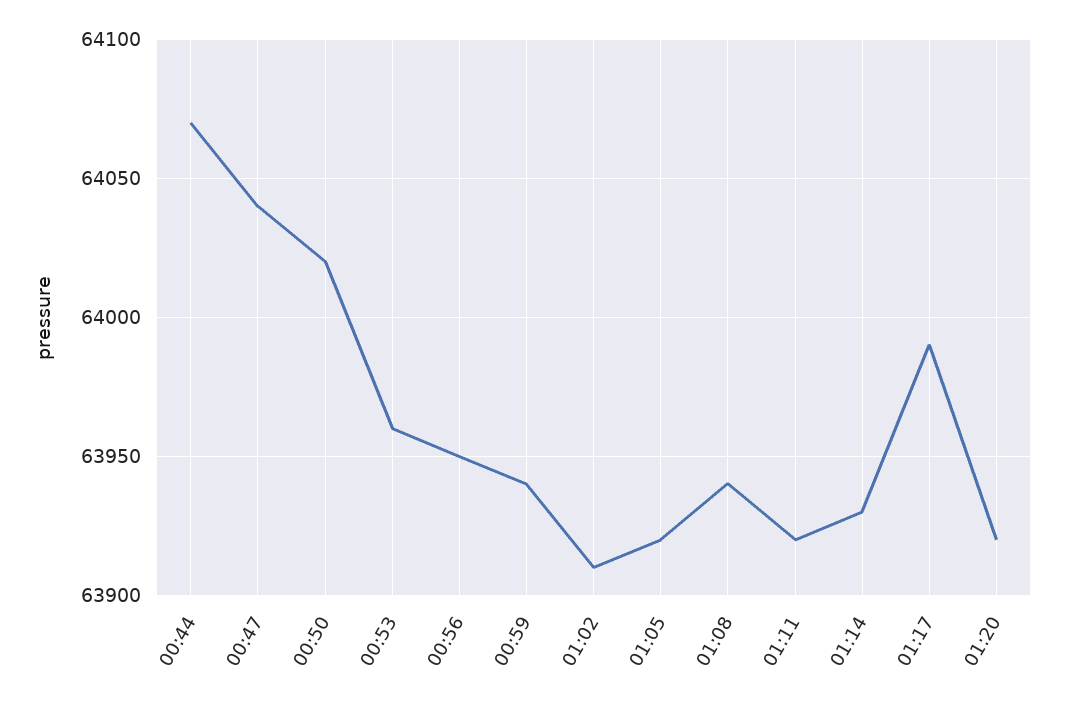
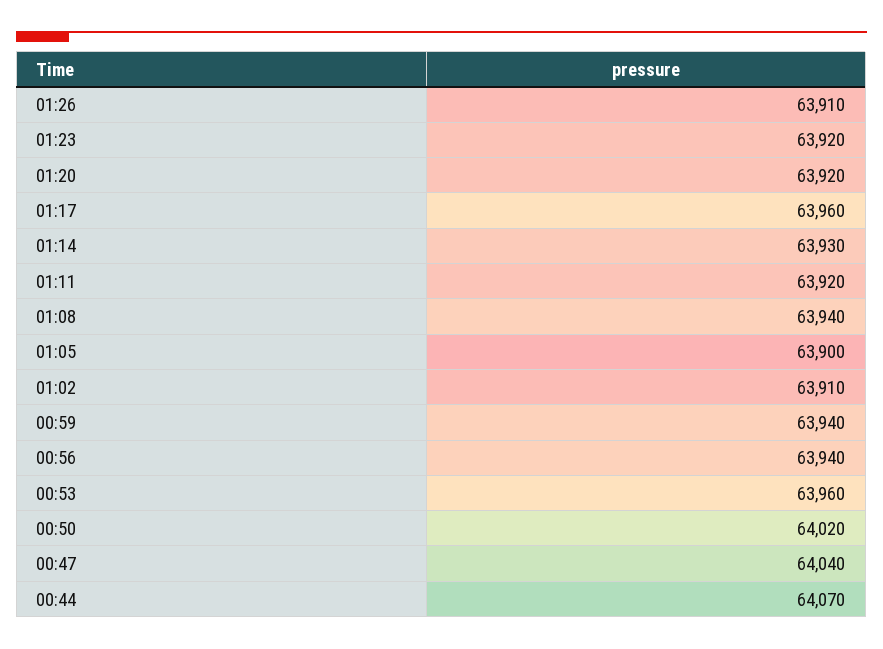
00:56: 63950 -> 63940
01:05: 63920 -> 63900
01:17: 63990 -> 63960
01:26: none -> 63910
01:23: none -> 63920

